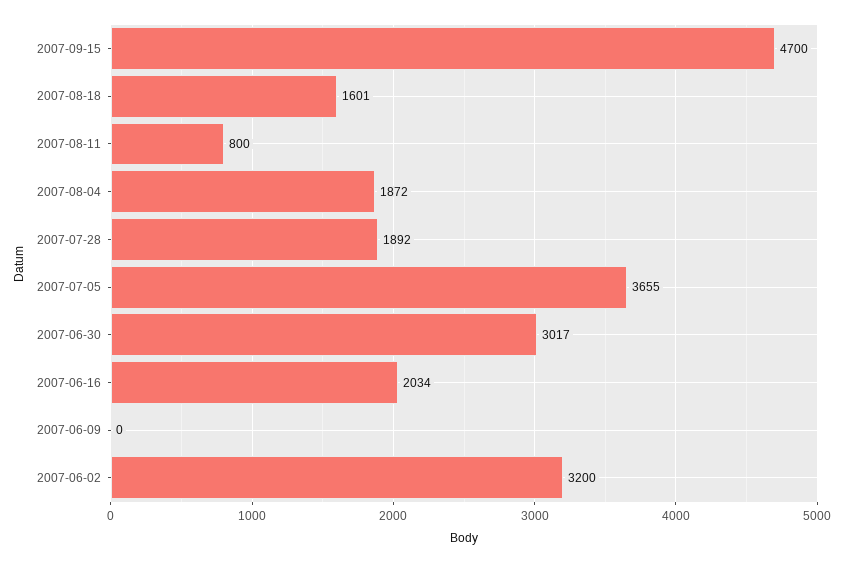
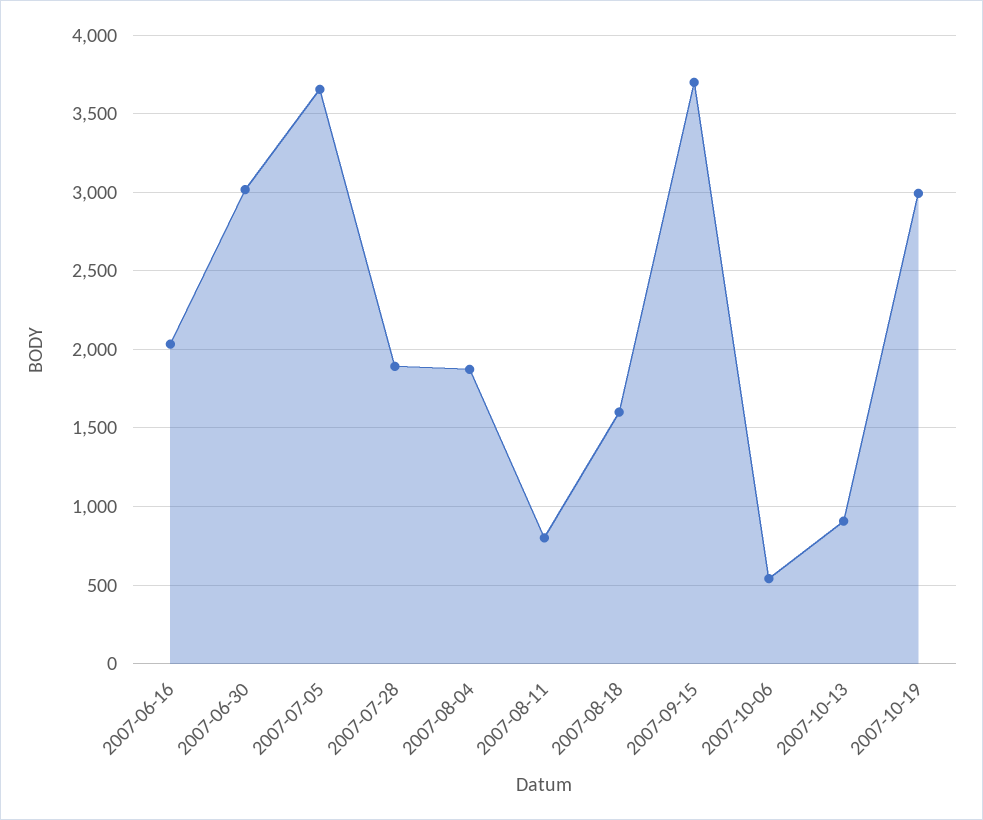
2007-09-15: 4700 -> 3700
2007-06-09: 0 -> none
2007-06-02: 3200 -> none
2007-10-06: none -> 550
2007-10-13: none -> 900
2007-10-19: none -> 3000

